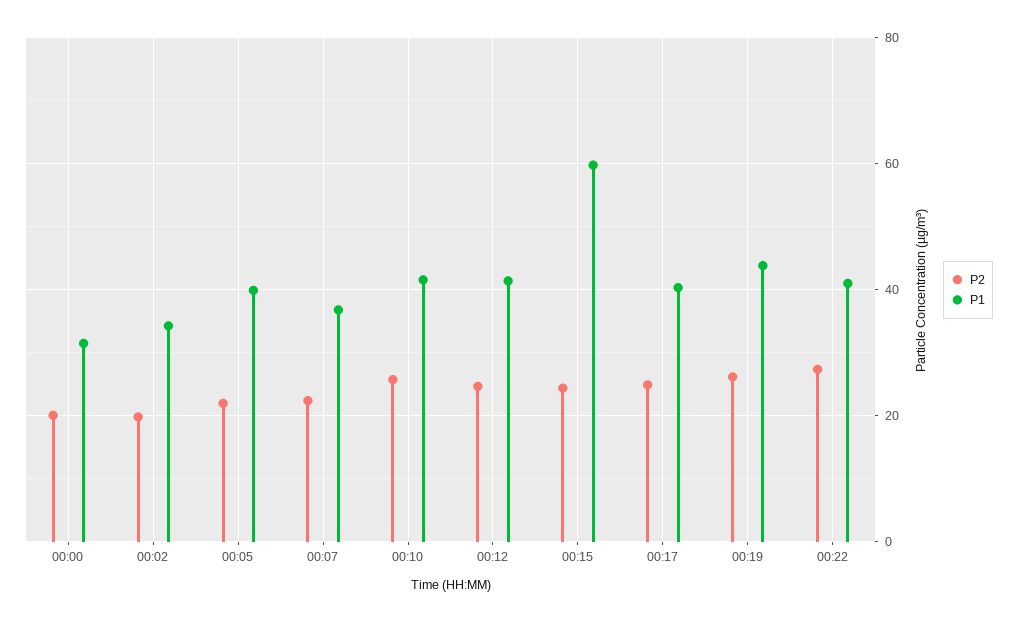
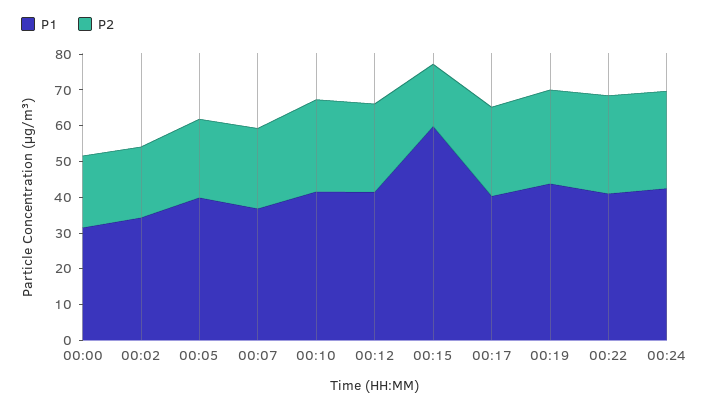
P2, 00:15: 24 -> 17.5
P1, 00:24: none -> 42.5
P2, 00:24: none -> 27.5

